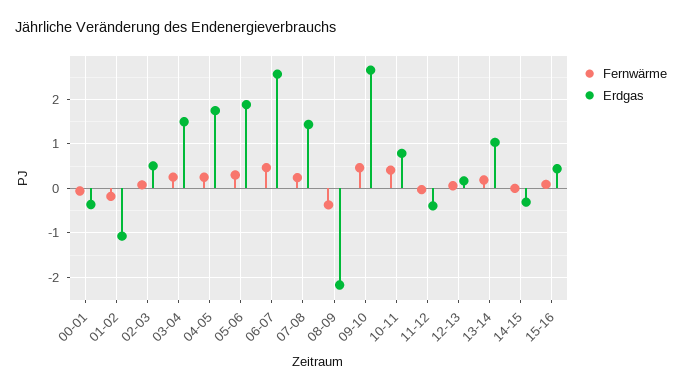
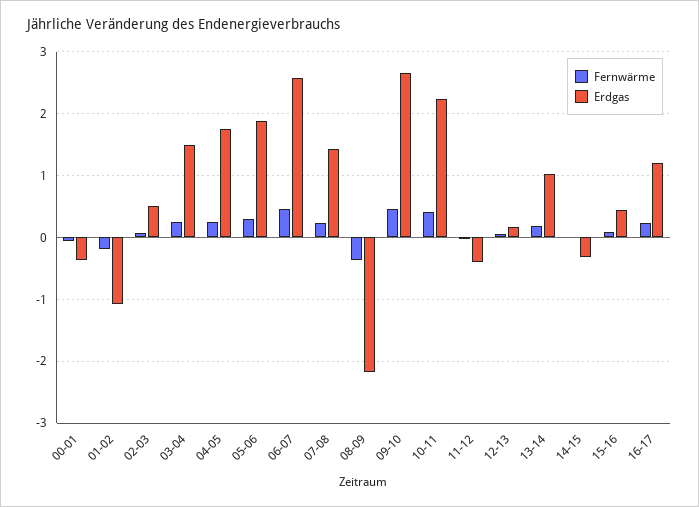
Erdgas, 10-11: 0.8 -> 2.2
Fernwärme, 16-17: none -> 0.2
Erdgas, 16-17: none -> 1.2

